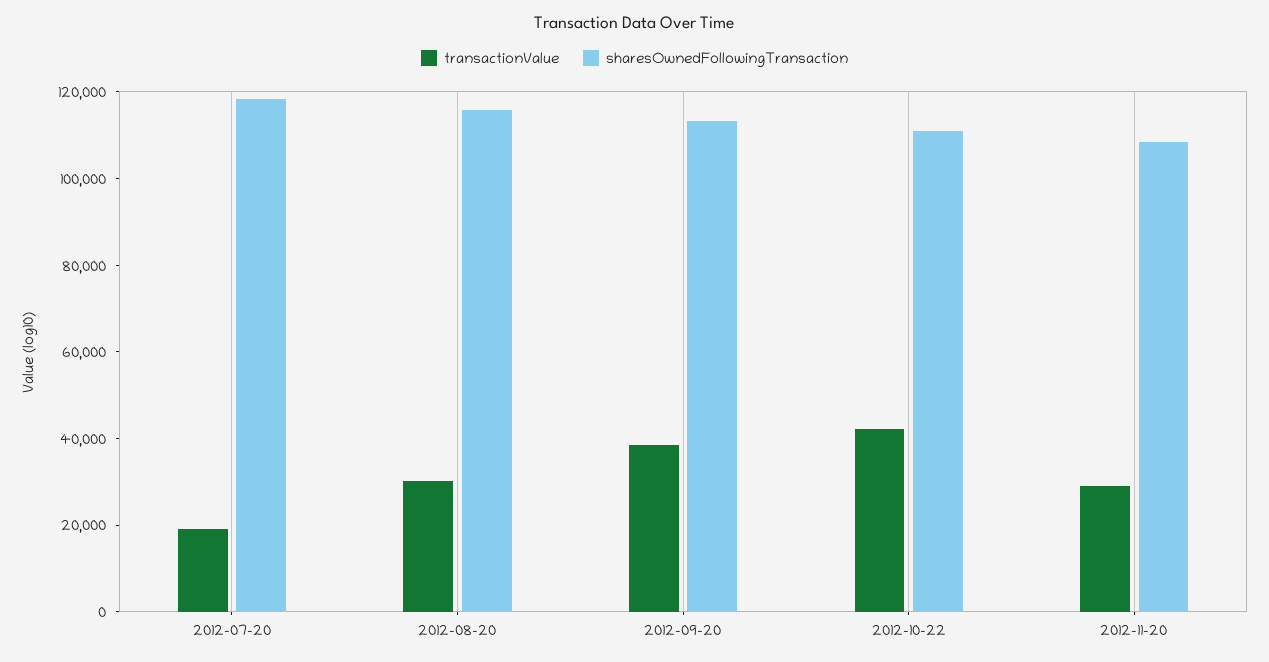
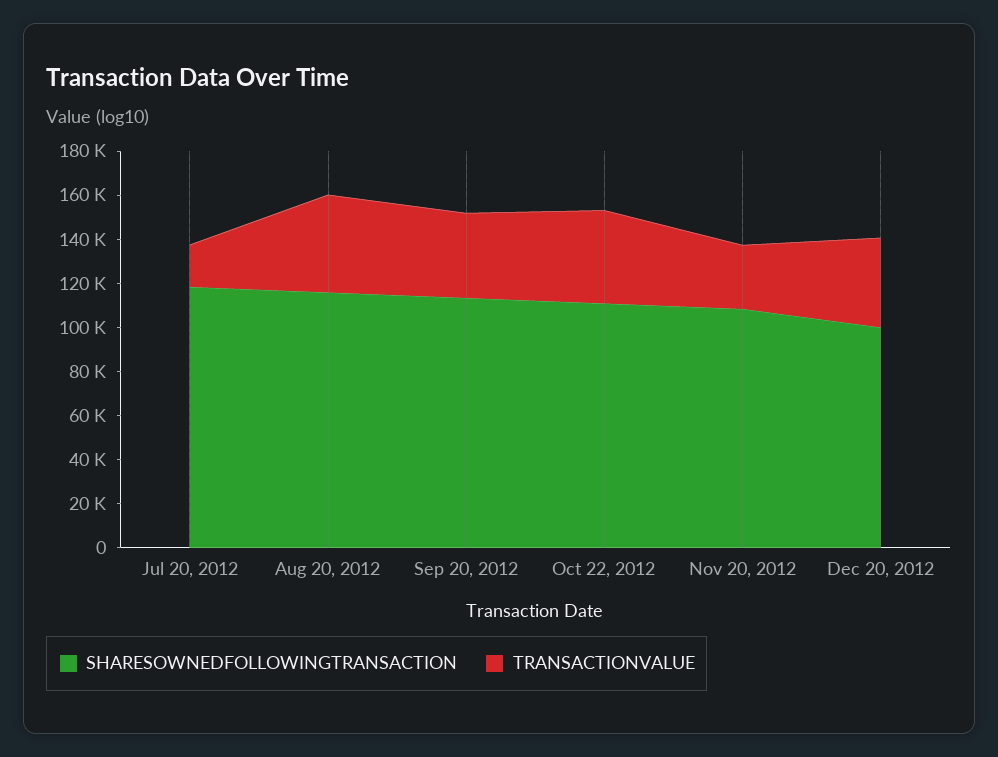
transactionValue, 2012-08-20: 30000 -> 45000
sharesOwnedFollowingTransaction, Dec 20, 2012: none -> 100000
transactionValue, Dec 20, 2012: none -> 40000

